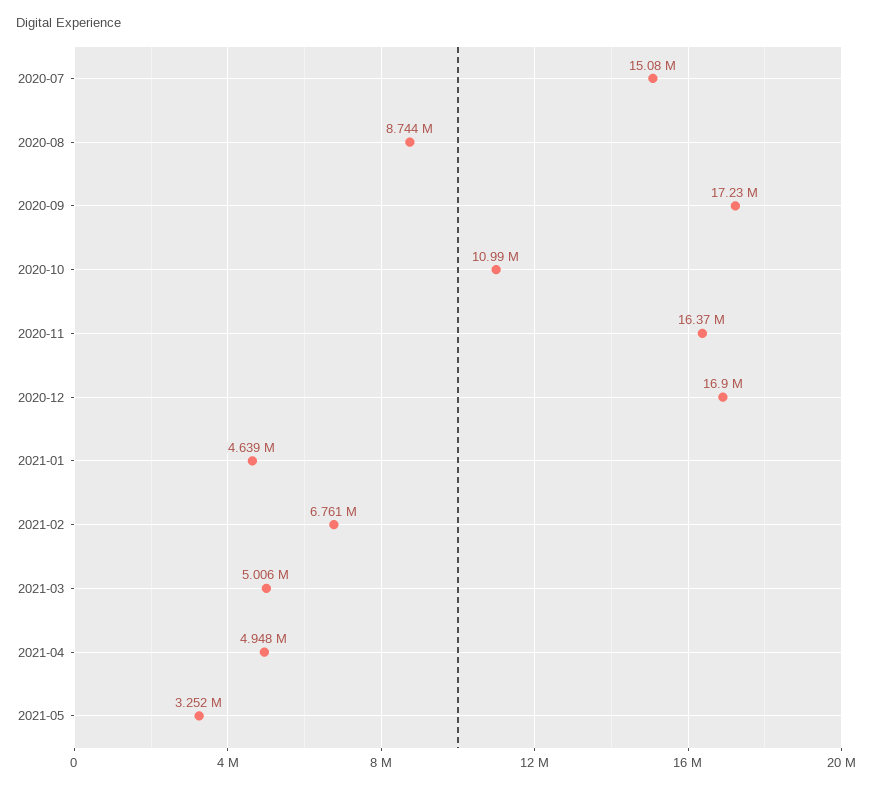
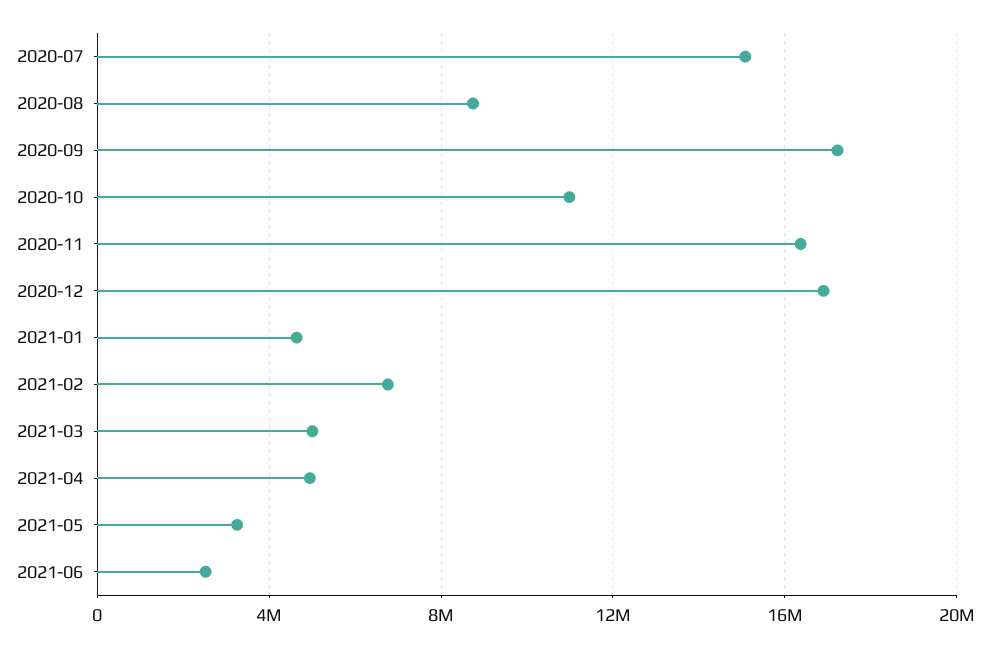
2021-06: none -> 2500000

